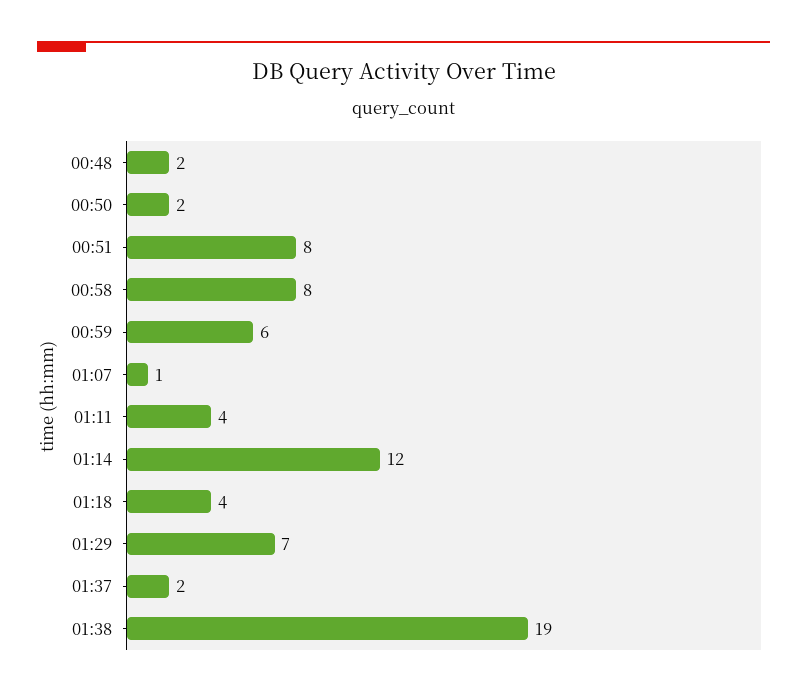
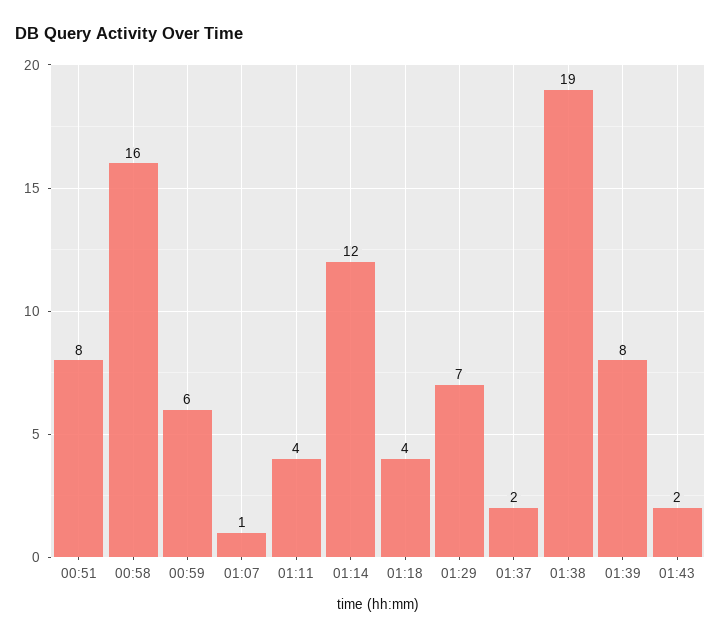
00:48: 2 -> none
00:50: 2 -> none
00:58: 8 -> 16
01:39: none -> 8
01:43: none -> 2

